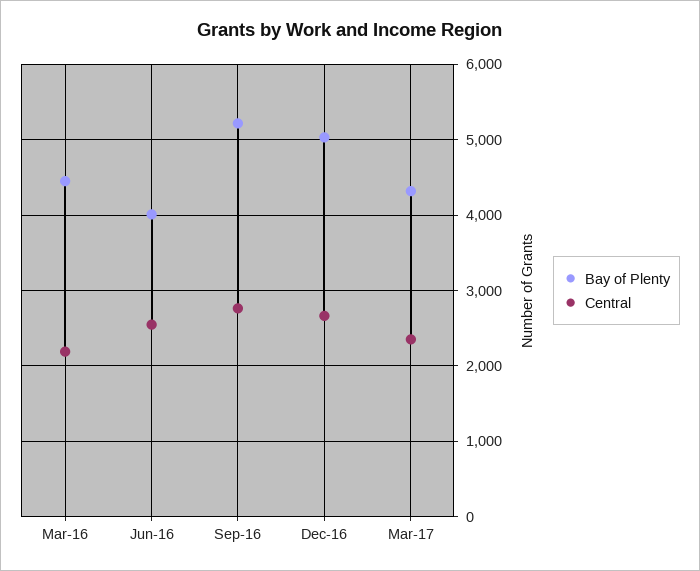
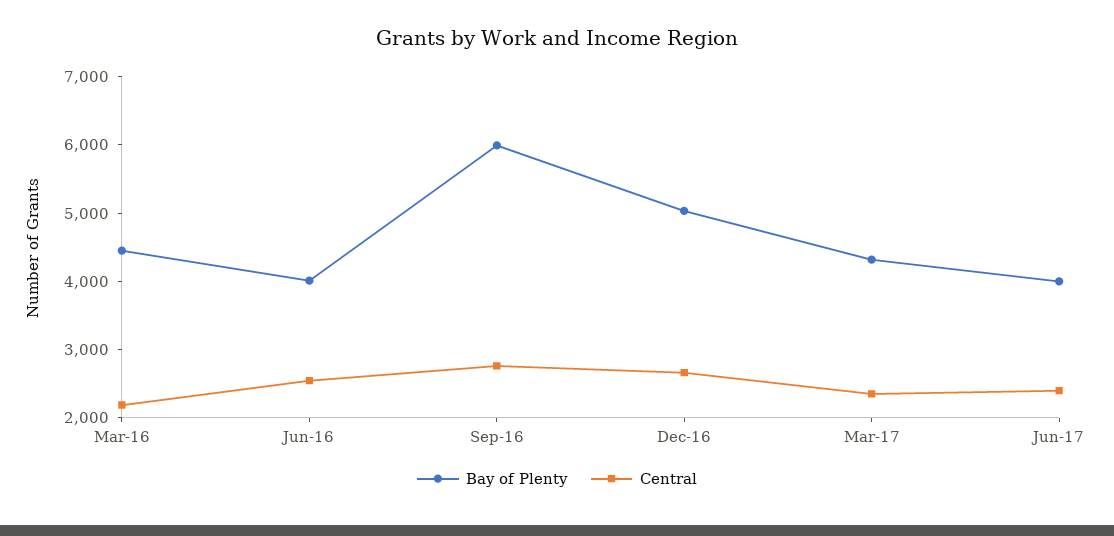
Bay of Plenty, Sep-16: 5200 -> 6000
Bay of Plenty, Jun-17: none -> 4000
Central, Jun-17: none -> 2400

